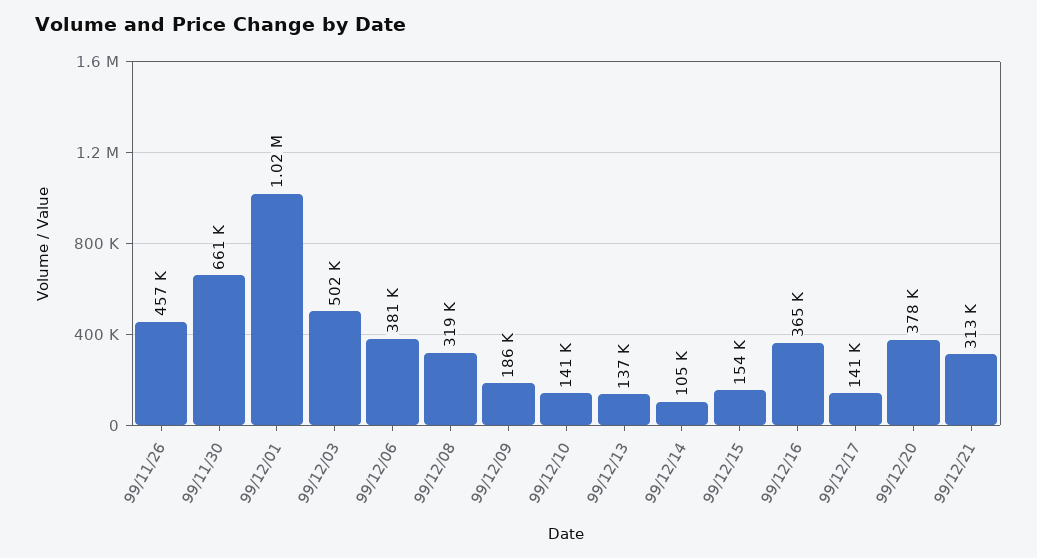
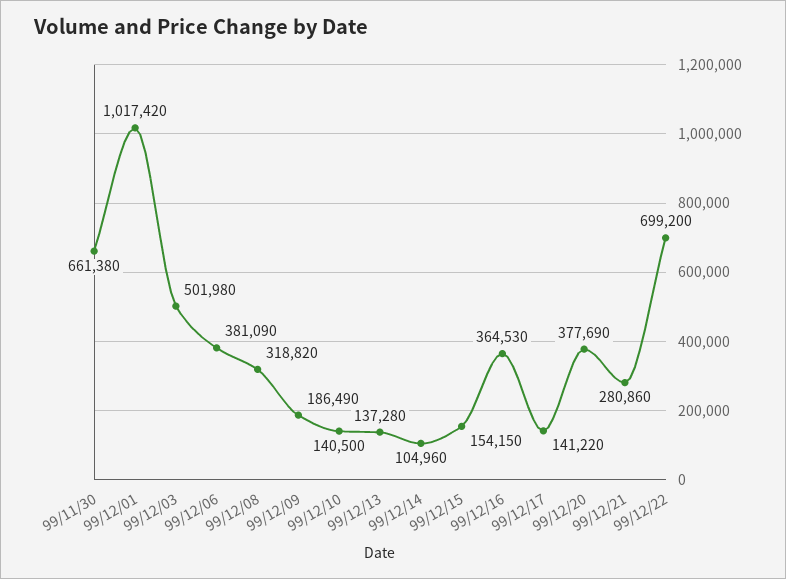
99/11/26: 457000 -> none
99/12/21: 313000 -> 280860
99/12/22: none -> 699200

